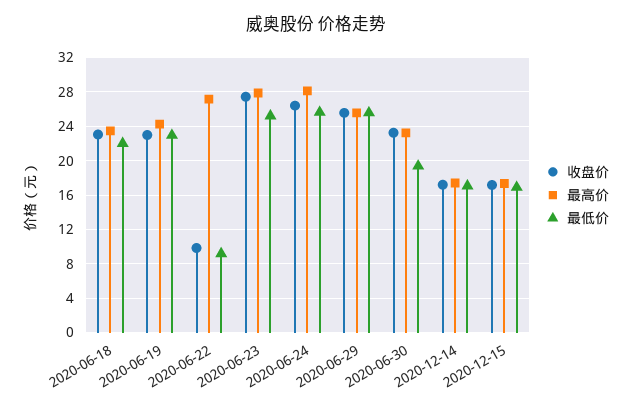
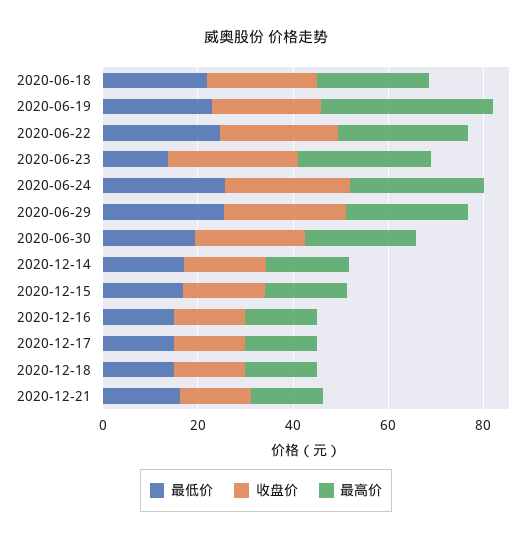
最高价, 2020-06-19: 24 -> 35
收盘价, 2020-06-22: 10 -> 25
最低价, 2020-06-22: 9 -> 25
最低价, 2020-06-23: 25 -> 15
最低价, 2020-12-16: none -> 15
收盘价, 2020-12-16: none -> 15
最高价, 2020-12-16: none -> 15
最低价, 2020-12-17: none -> 15
收盘价, 2020-12-17: none -> 15
最高价, 2020-12-17: none -> 15
最低价, 2020-12-18: none -> 15
收盘价, 2020-12-18: none -> 15
最高价, 2020-12-18: none -> 15
最低价, 2020-12-21: none -> 15
收盘价, 2020-12-21: none -> 15
最高价, 2020-12-21: none -> 15

